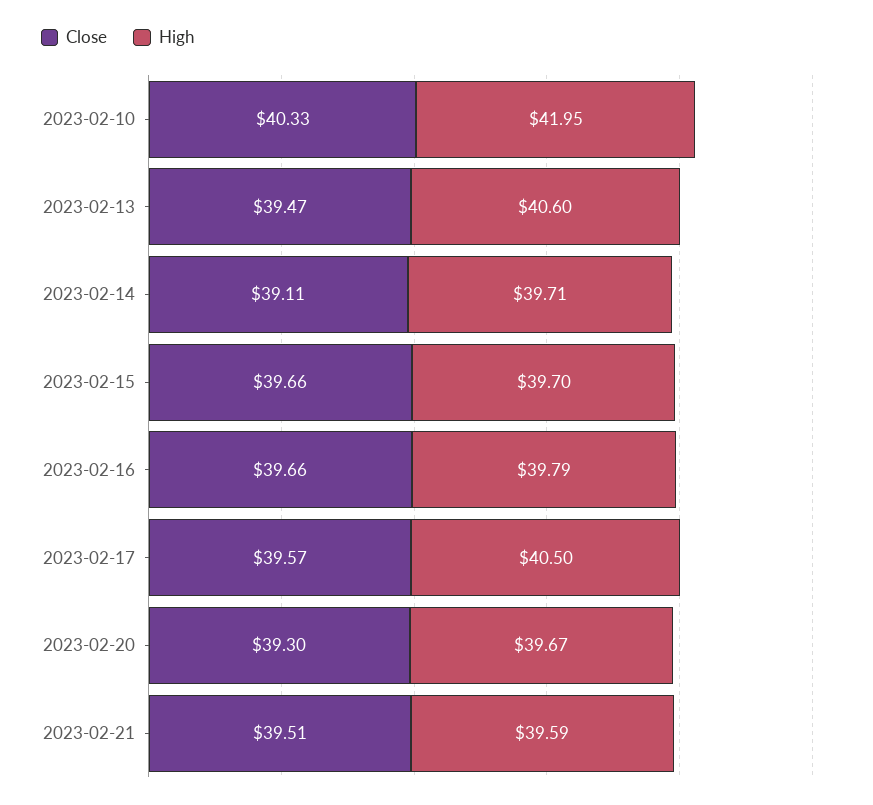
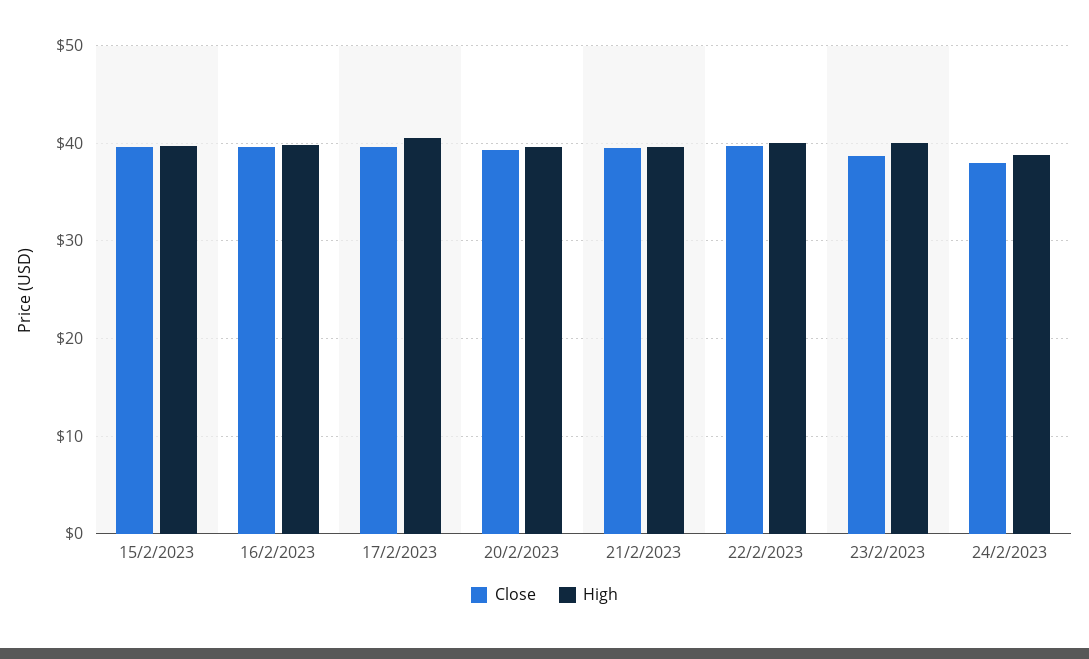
Close, 2023-02-10: 40.33 -> none
High, 2023-02-10: 41.95 -> none
Close, 2023-02-13: 39.47 -> none
High, 2023-02-13: 40.6 -> none
Close, 2023-02-14: 39.11 -> none
High, 2023-02-14: 39.71 -> none
Close, 22/2/2023: none -> 40
High, 22/2/2023: none -> 40
Close, 23/2/2023: none -> 39
High, 23/2/2023: none -> 40
Close, 24/2/2023: none -> 38
High, 24/2/2023: none -> 39

